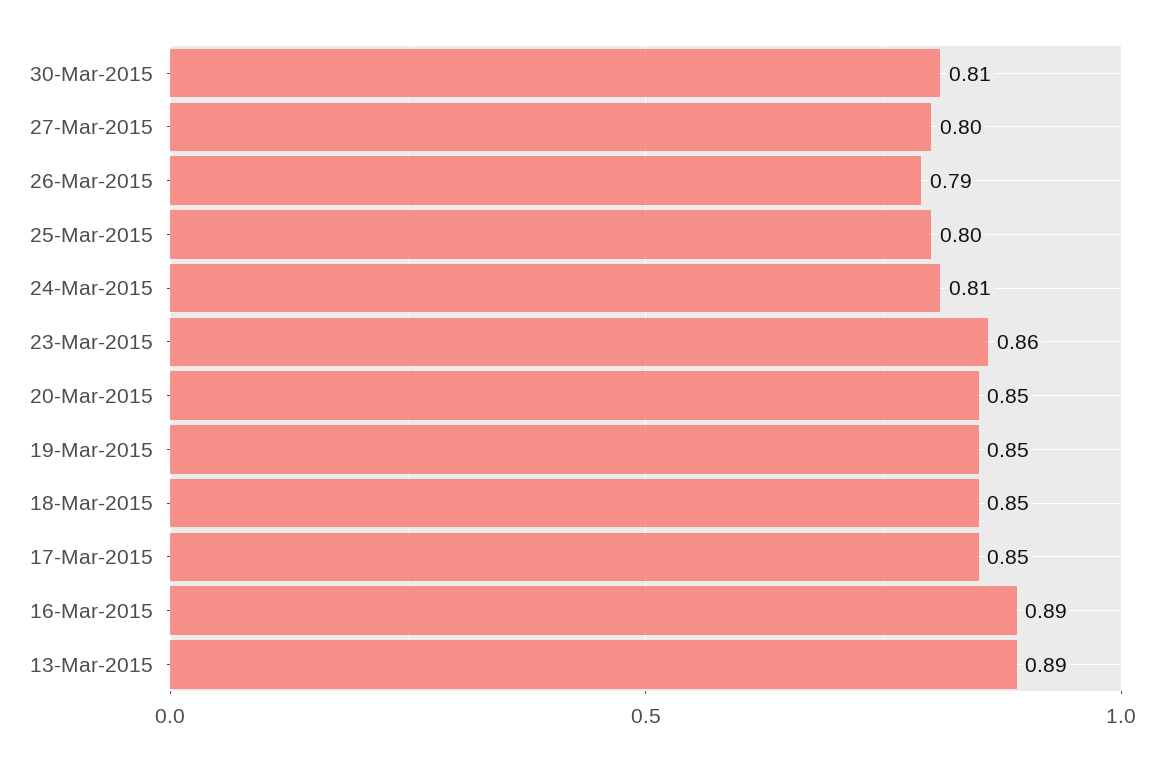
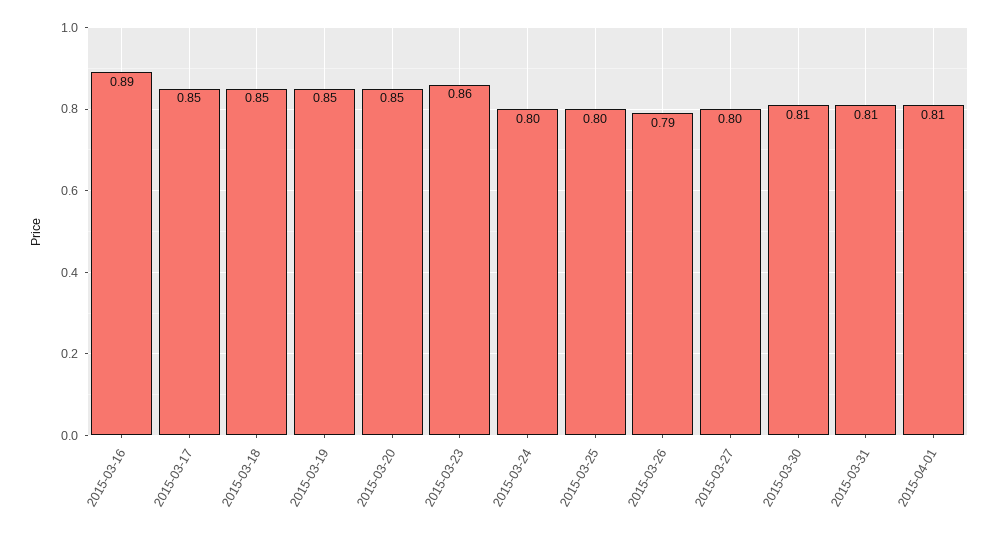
24-Mar-2015: 0.81 -> 0.8
13-Mar-2015: 0.89 -> none
2015-03-31: none -> 0.81
2015-04-01: none -> 0.81

